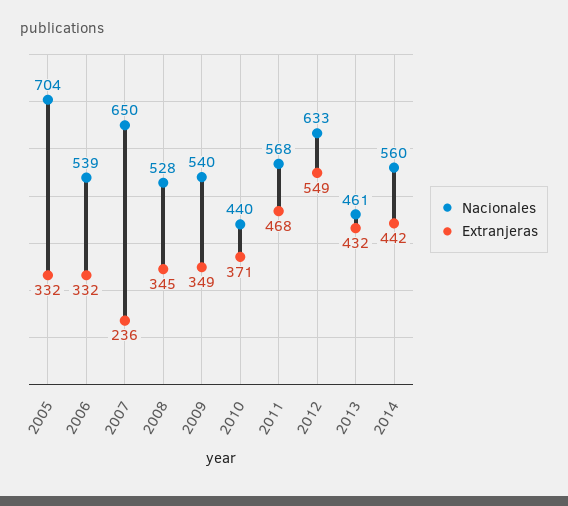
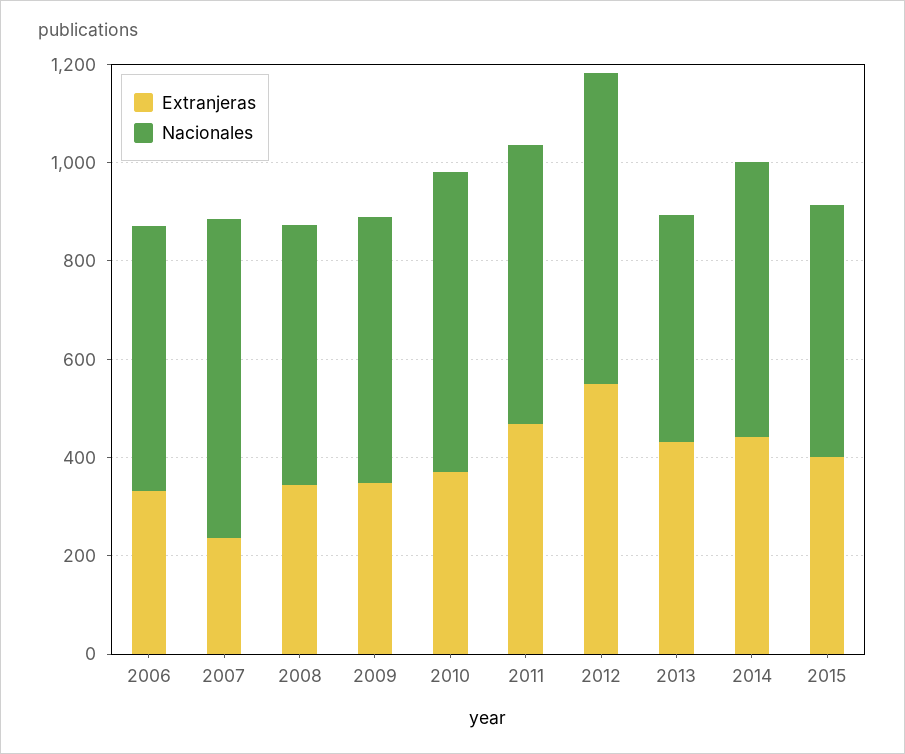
Nacionales, 2005: 704 -> none
Extranjeras, 2005: 332 -> none
Nacionales, 2010: 440 -> 600
Extranjeras, 2015: none -> 400
Nacionales, 2015: none -> 500

